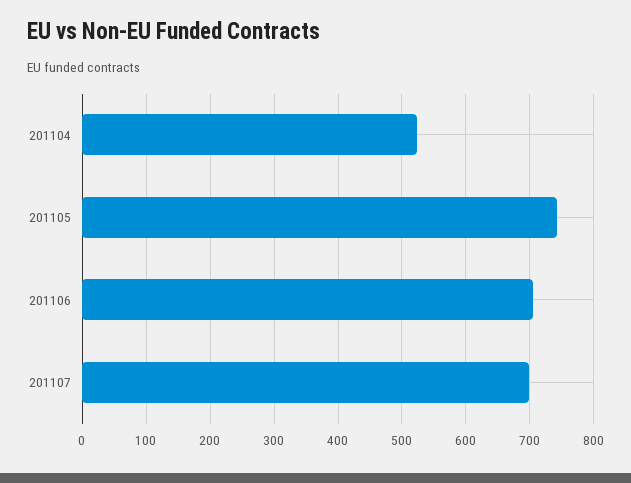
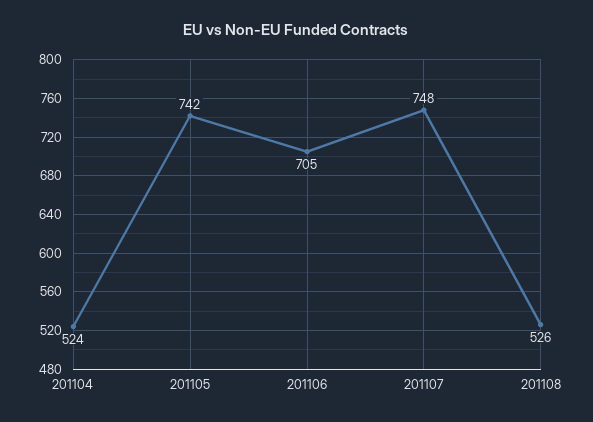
201107: 700 -> 748
201108: none -> 526

